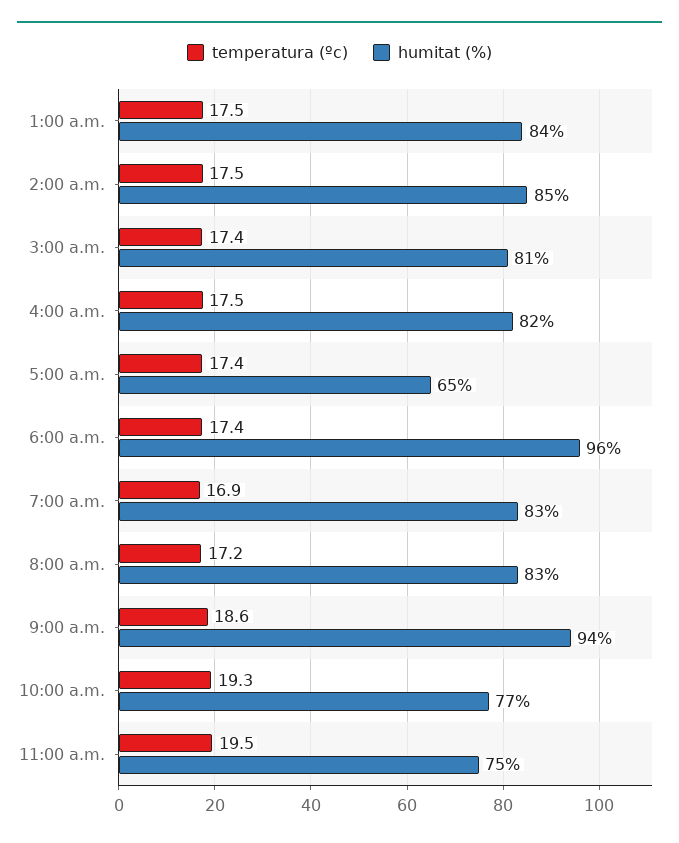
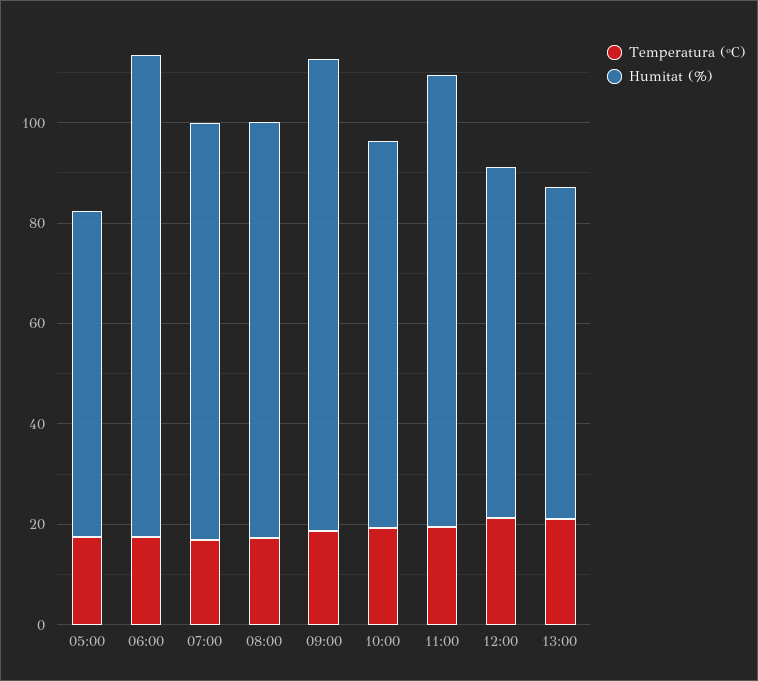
temperatura (ºc), 1:00 a.m.: 17.5 -> none
humitat (%), 1:00 a.m.: 84 -> none
temperatura (ºc), 2:00 a.m.: 17.5 -> none
humitat (%), 2:00 a.m.: 85 -> none
temperatura (ºc), 3:00 a.m.: 17.4 -> none
humitat (%), 3:00 a.m.: 81 -> none
temperatura (ºc), 4:00 a.m.: 17.5 -> none
humitat (%), 4:00 a.m.: 82 -> none
humitat (%), 11:00 a.m.: 75 -> 90
temperatura (ºc), 12:00: none -> 20
humitat (%), 12:00: none -> 70
temperatura (ºc), 13:00: none -> 20
humitat (%), 13:00: none -> 65

